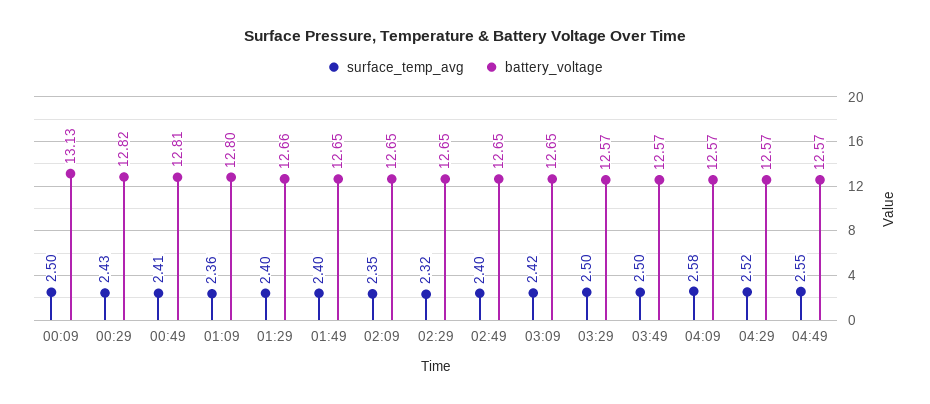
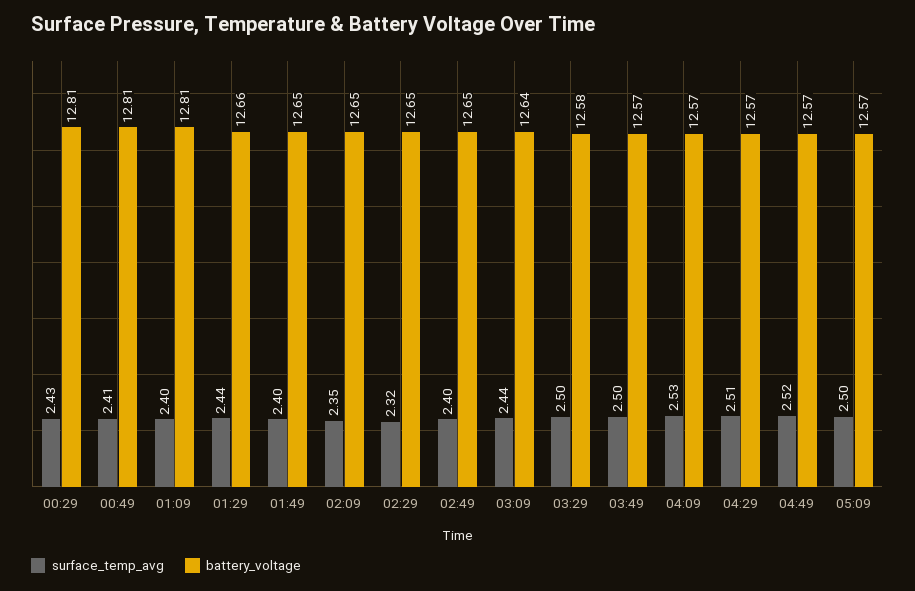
surface_temp_avg, 00:09: 2.5 -> none
battery_voltage, 00:09: 13.13 -> none
battery_voltage, 00:29: 12.82 -> 12.81
surface_temp_avg, 01:09: 2.36 -> 2.4
battery_voltage, 01:09: 12.8 -> 12.81
surface_temp_avg, 01:29: 2.4 -> 2.44
surface_temp_avg, 03:09: 2.42 -> 2.44
battery_voltage, 03:09: 12.65 -> 12.64
battery_voltage, 03:29: 12.57 -> 12.58
surface_temp_avg, 04:09: 2.58 -> 2.53
surface_temp_avg, 04:29: 2.52 -> 2.51
surface_temp_avg, 04:49: 2.55 -> 2.52
surface_temp_avg, 05:09: none -> 2.5
battery_voltage, 05:09: none -> 12.57

